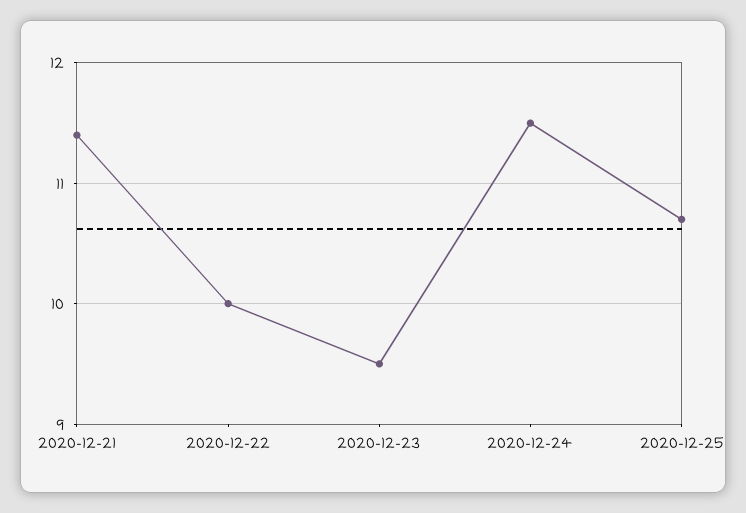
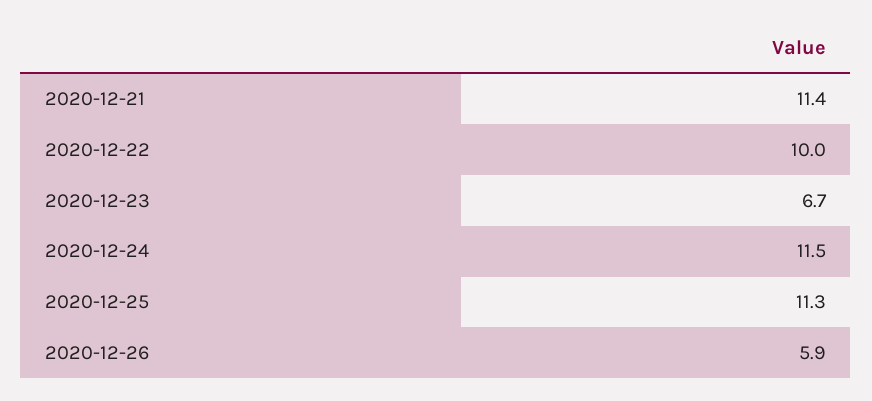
2020-12-23: 9.5 -> 6.7
2020-12-25: 10.7 -> 11.3
2020-12-26: none -> 5.9

